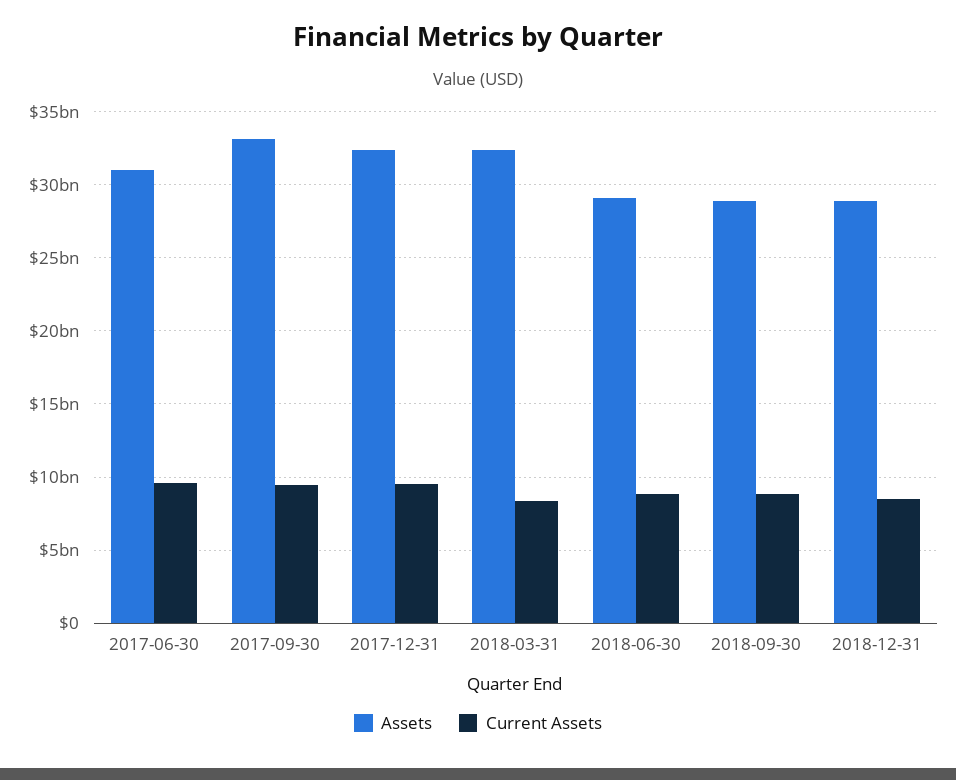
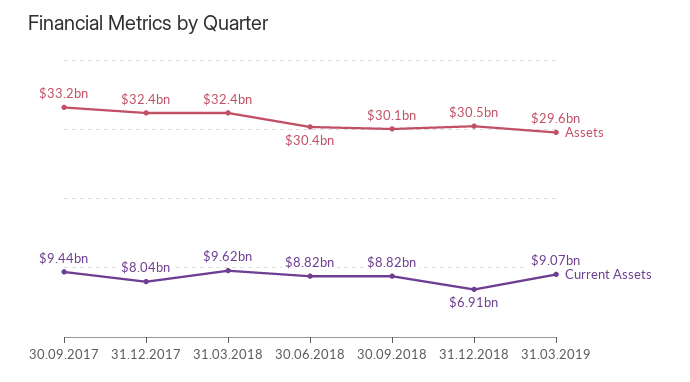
Assets, 2017-06-30: 31000000000 -> none
Current Assets, 2017-06-30: 9500000000 -> none
Current Assets, 2017-12-31: 9500000000 -> 8040000000
Current Assets, 2018-03-31: 8500000000 -> 9620000000
Assets, 2018-06-30: 29000000000 -> 30400000000
Assets, 2018-09-30: 29000000000 -> 30100000000
Assets, 2018-12-31: 29000000000 -> 30500000000
Current Assets, 2018-12-31: 8500000000 -> 6910000000
Assets, 31.03.2019: none -> 29600000000
Current Assets, 31.03.2019: none -> 9070000000

